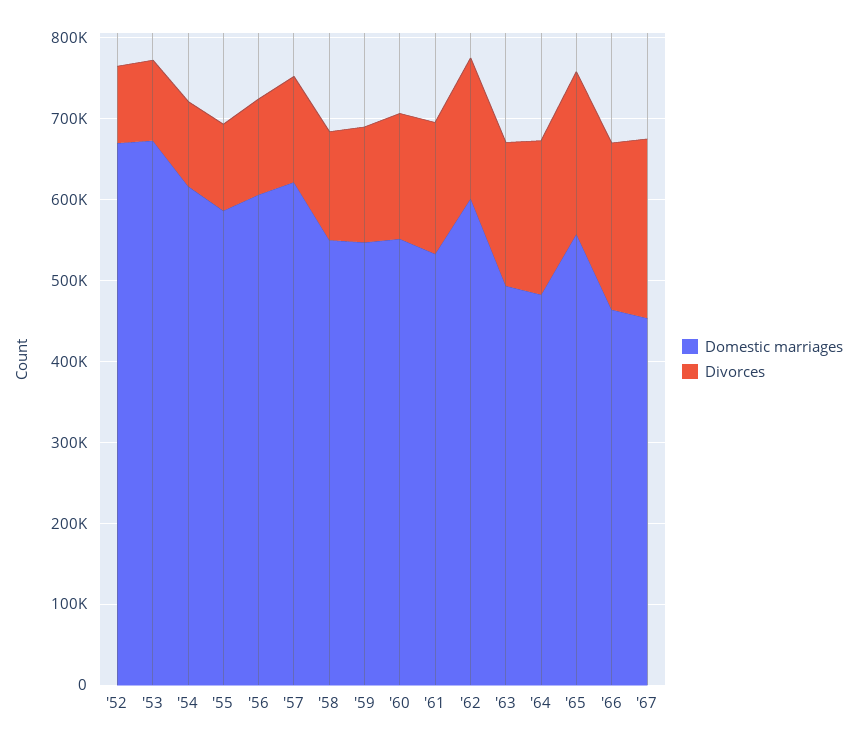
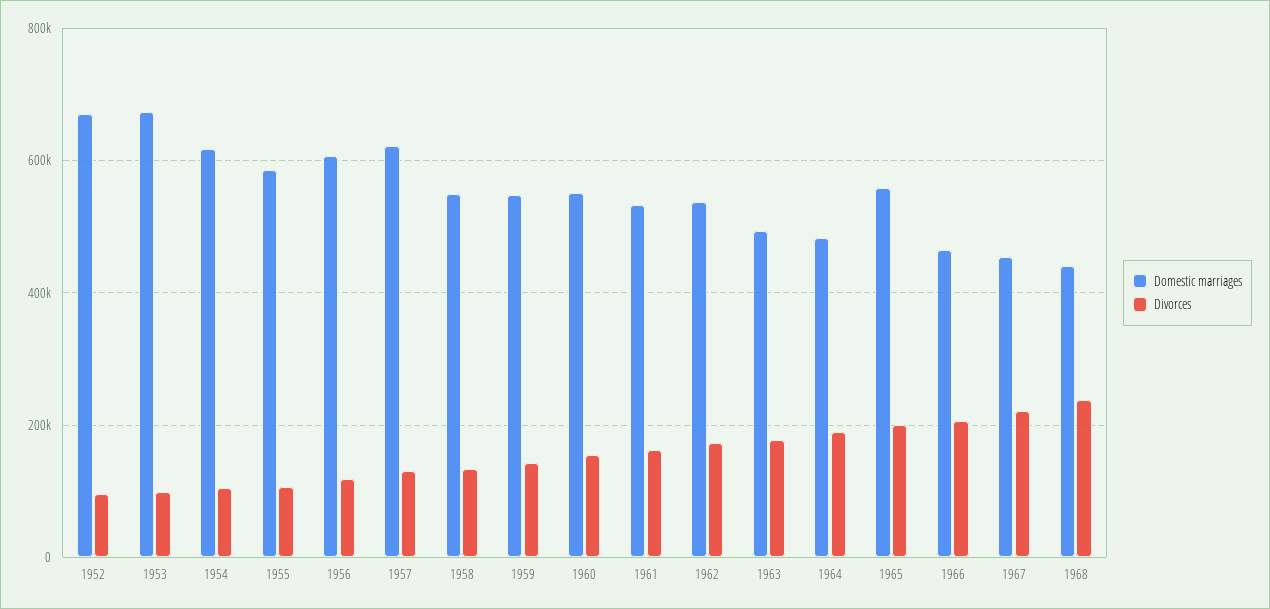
Domestic marriages, '62: 600000 -> 540000
Domestic marriages, 1968: none -> 440000
Divorces, 1968: none -> 240000

